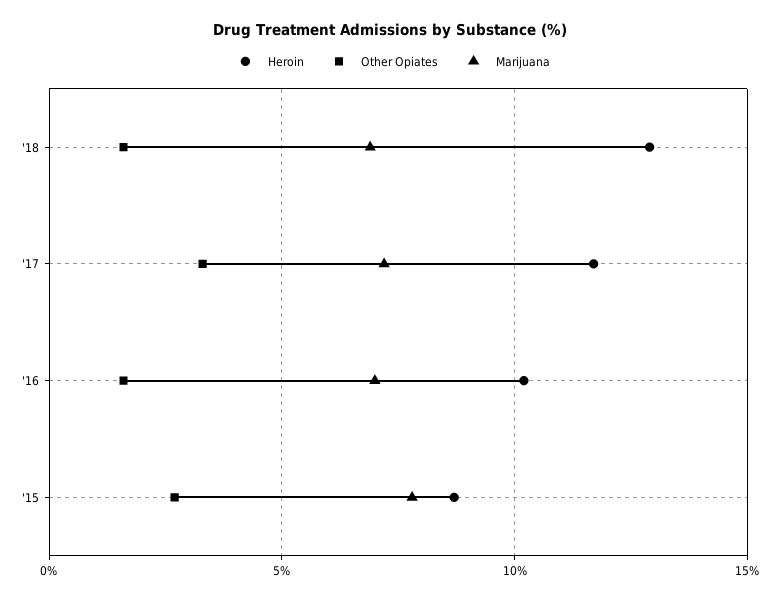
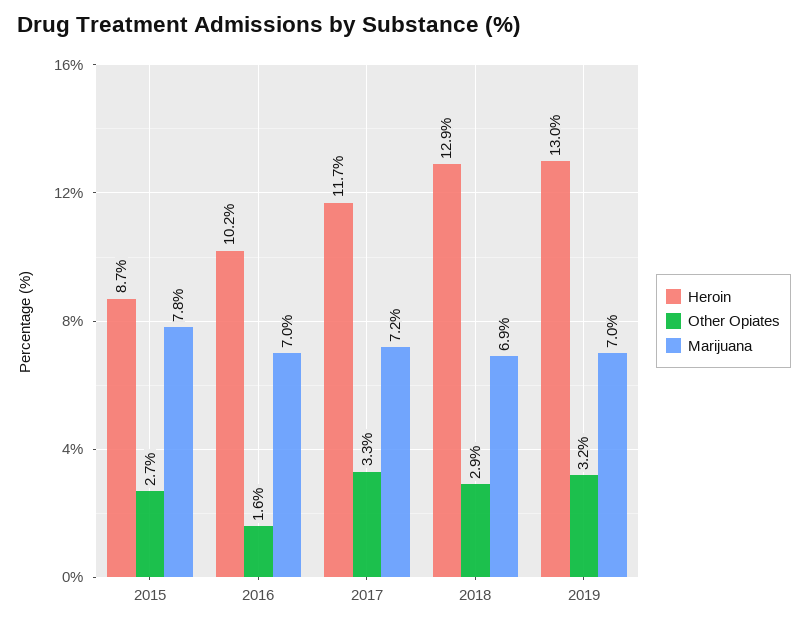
Other Opiates, '18: 1.5 -> 2.9
Heroin, 2019: none -> 13
Other Opiates, 2019: none -> 3.2
Marijuana, 2019: none -> 7

